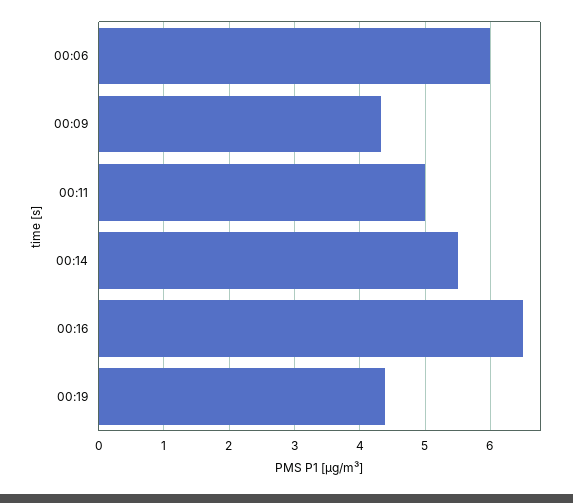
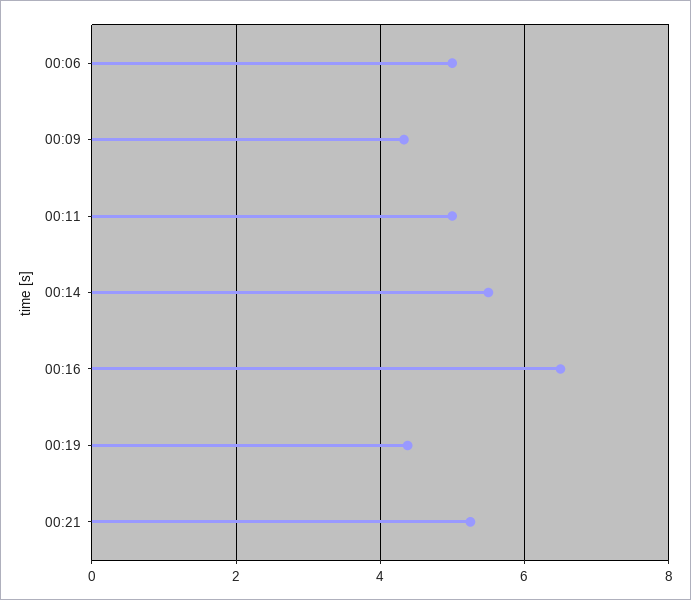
00:06: 6 -> 5
00:21: none -> 5.2

